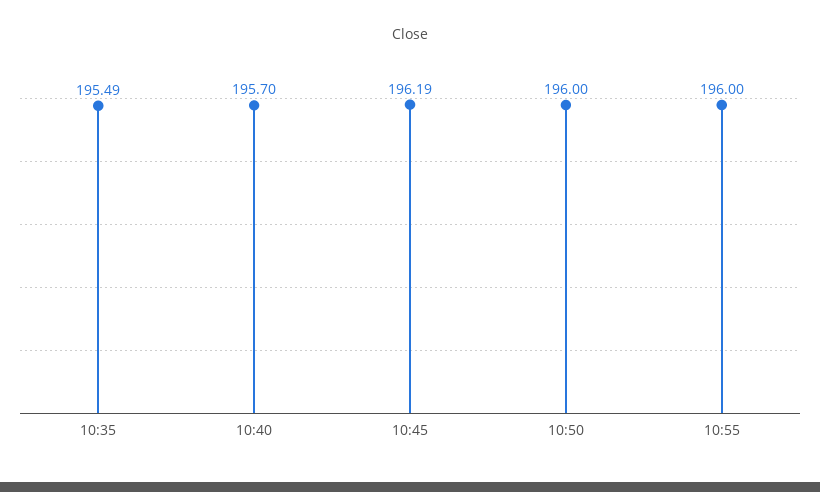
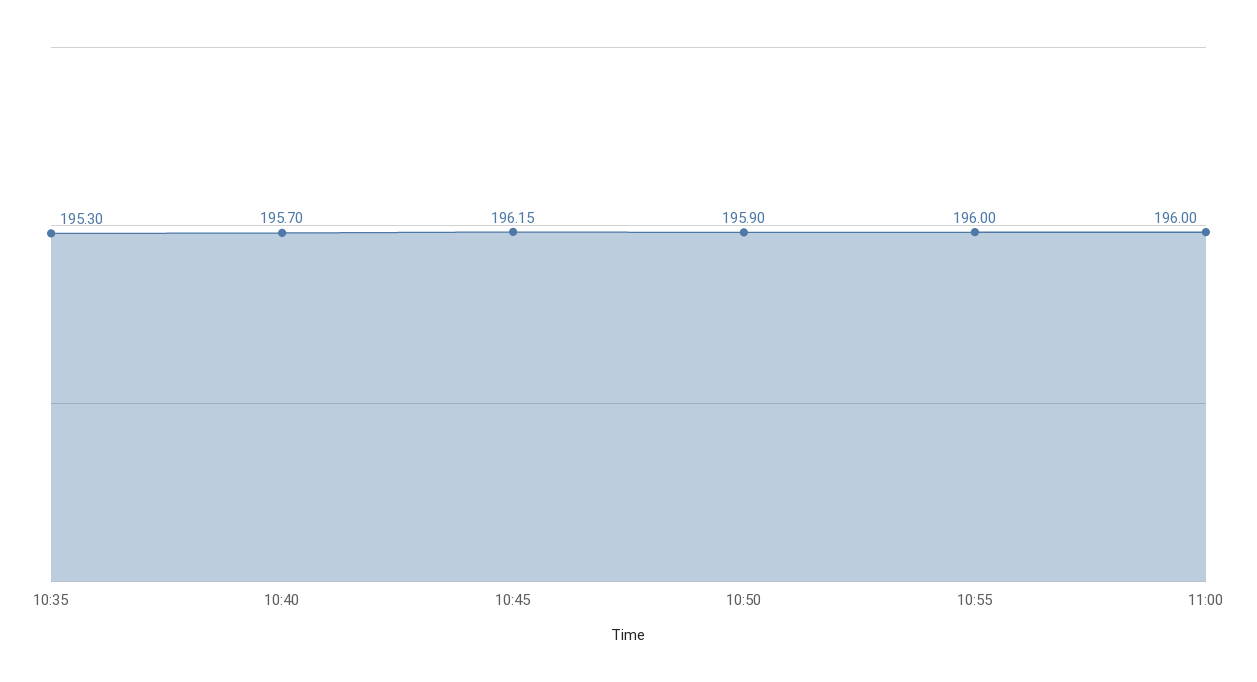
10:35: 195.49 -> 195.3
10:45: 196.19 -> 196.15
10:50: 196 -> 195.9
11:00: none -> 196

